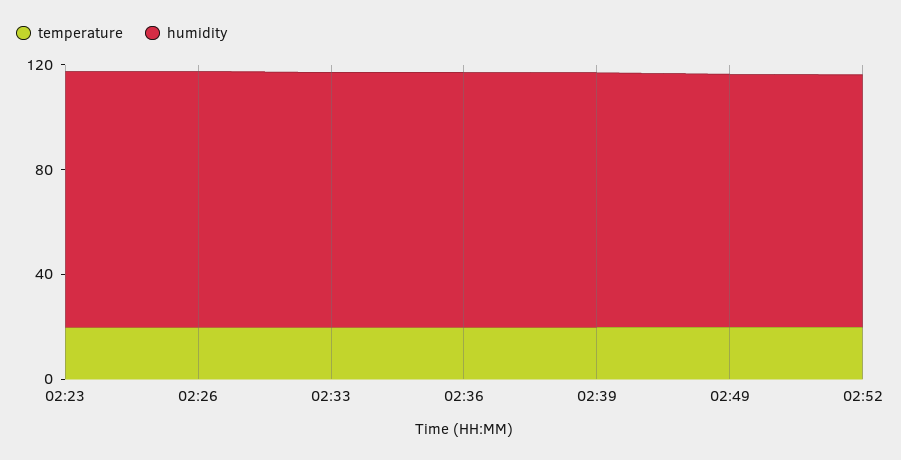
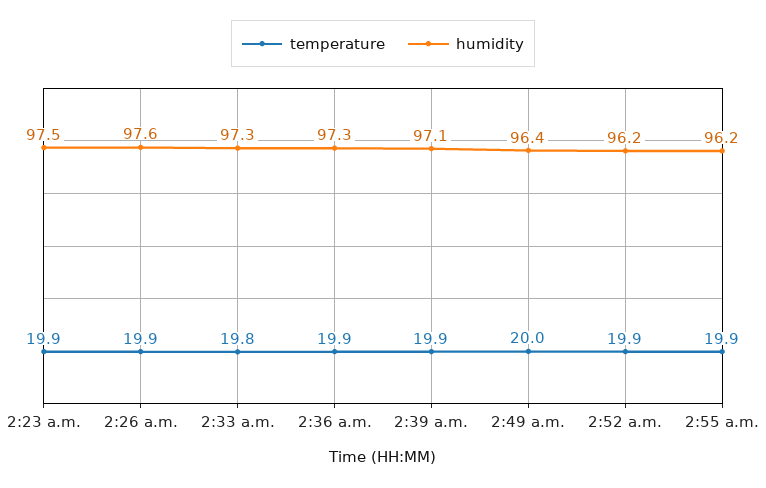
temperature, 2:55 a.m.: none -> 19.9
humidity, 2:55 a.m.: none -> 96.2

